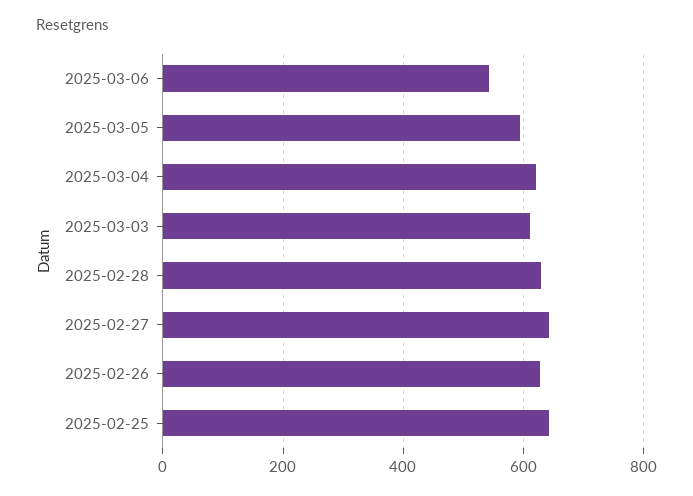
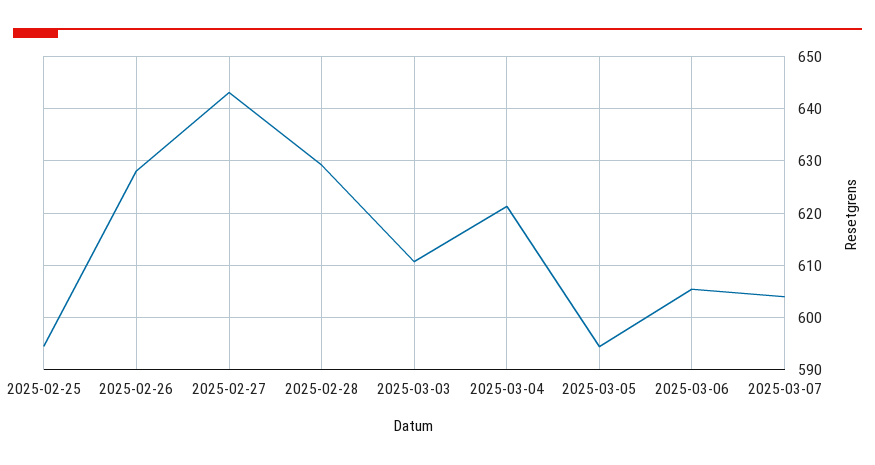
2025-03-06: 540 -> 606
2025-02-25: 640 -> 594
2025-03-07: none -> 604

